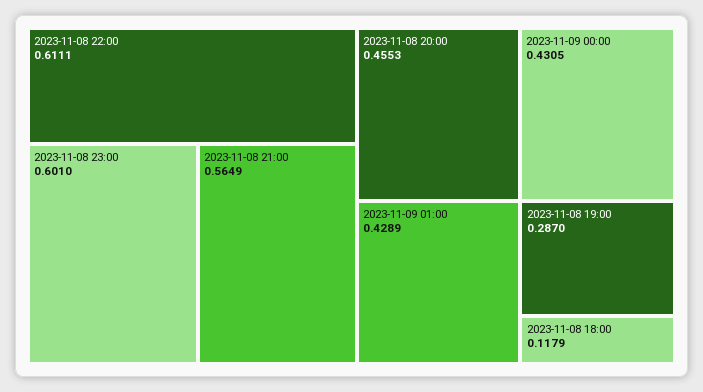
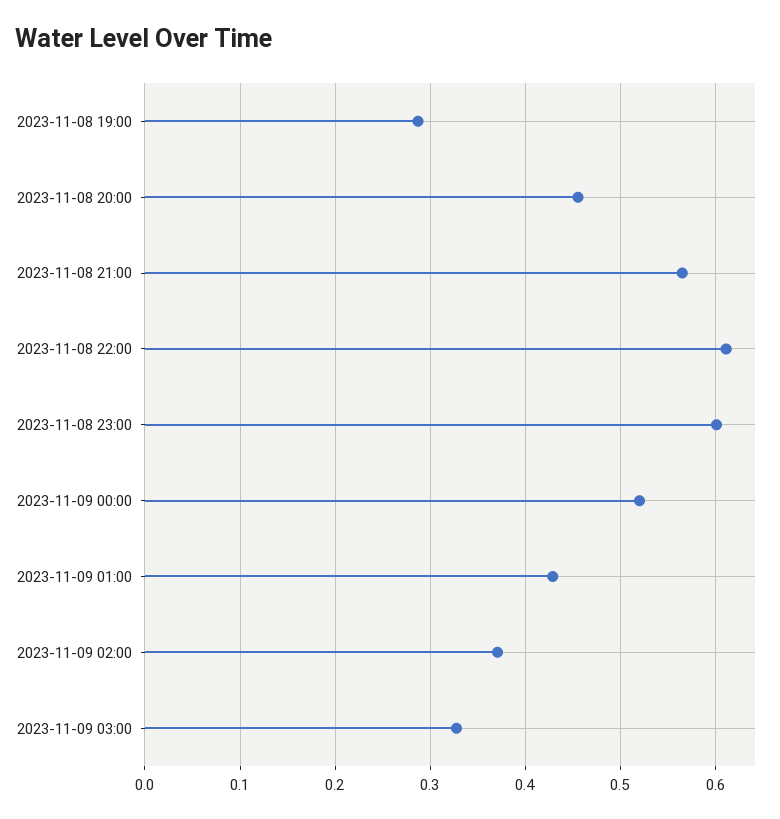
2023-11-09 00:00: 0.4305 -> 0.52
2023-11-08 18:00: 0.1179 -> none
2023-11-09 02:00: none -> 0.37
2023-11-09 03:00: none -> 0.33

